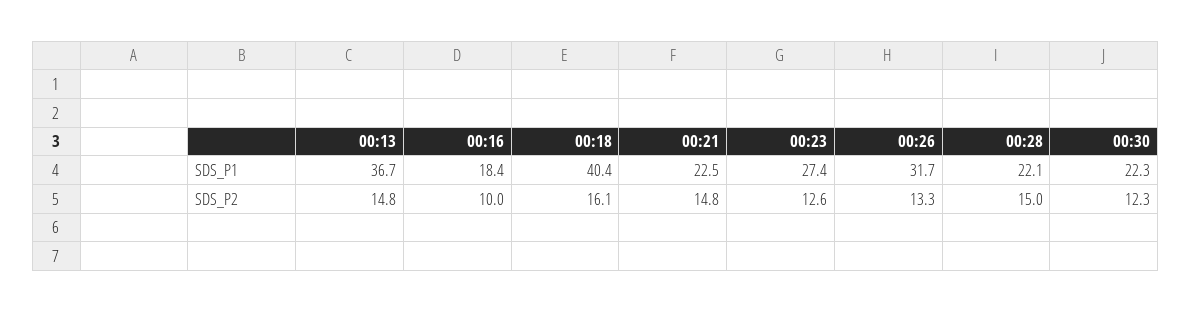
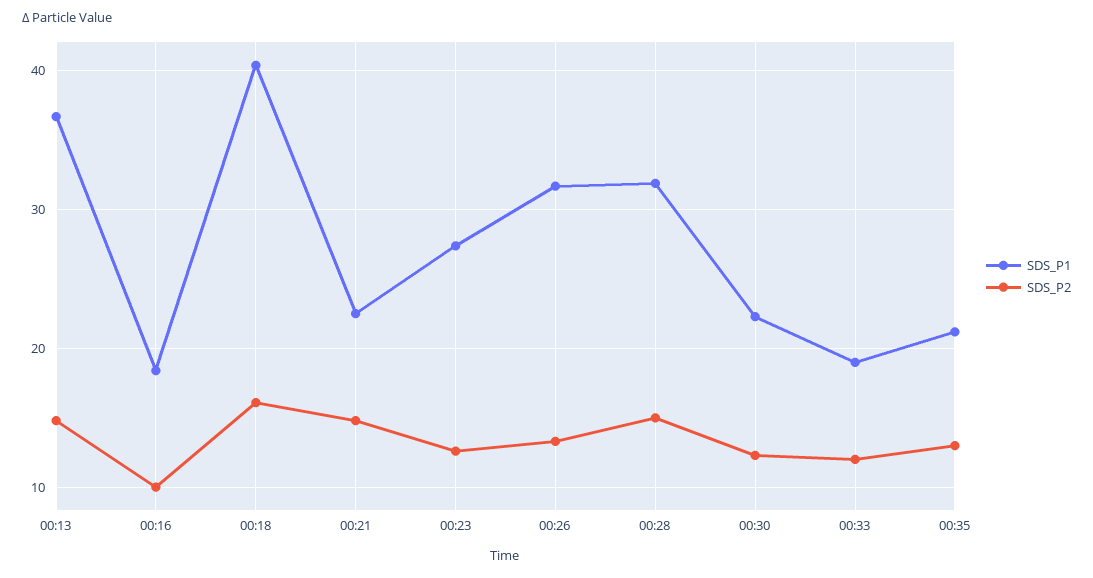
SDS_P1, 00:28: 22.1 -> 32
SDS_P1, 00:33: none -> 19
SDS_P2, 00:33: none -> 12
SDS_P1, 00:35: none -> 21
SDS_P2, 00:35: none -> 13

